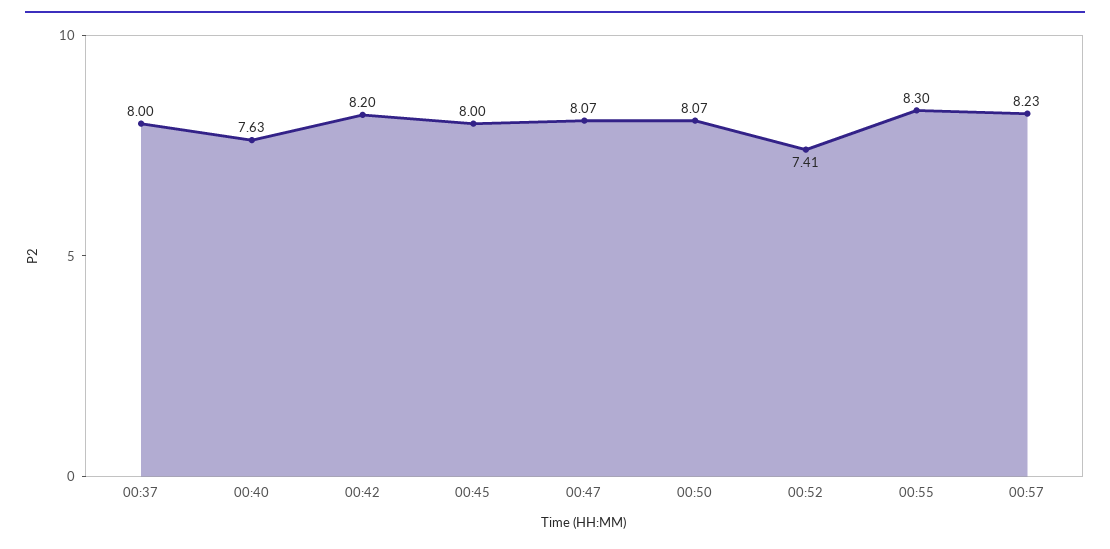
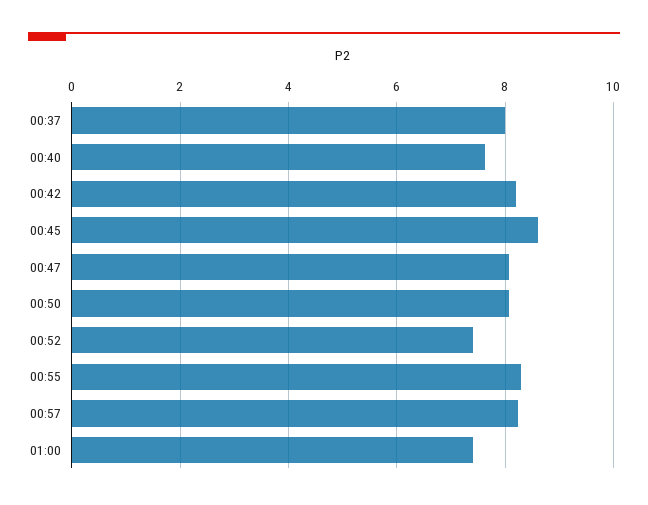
00:45: 8 -> 8.6
01:00: none -> 7.4

